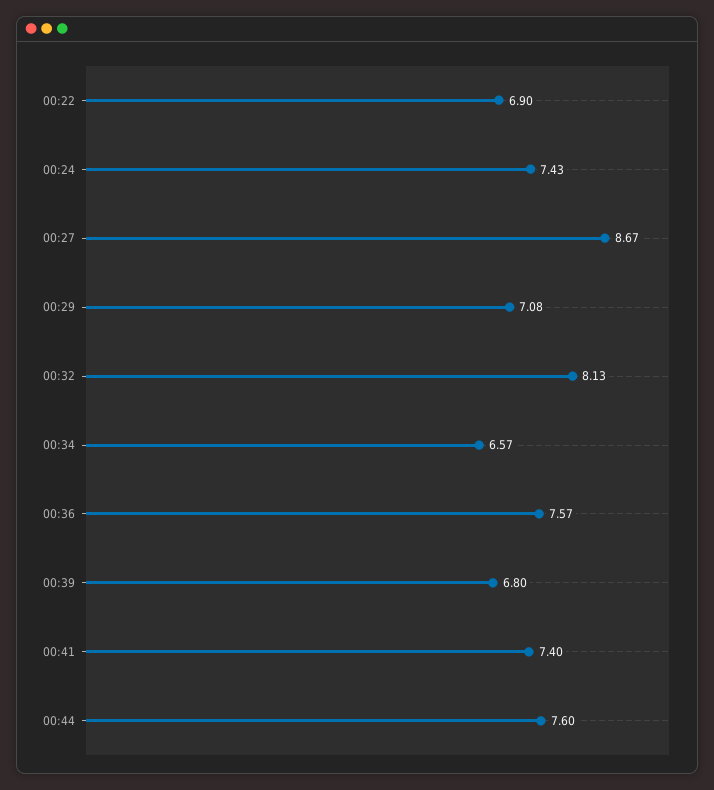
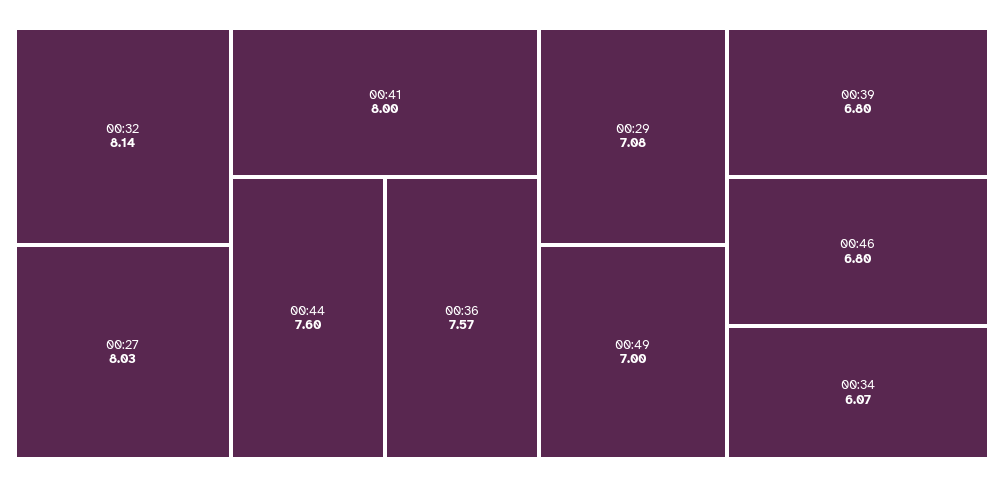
00:22: 6.9 -> none
00:24: 7.43 -> none
00:27: 8.67 -> 8.03
00:32: 8.13 -> 8.14
00:34: 6.57 -> 6.07
00:41: 7.4 -> 8
00:49: none -> 7
00:46: none -> 6.8

